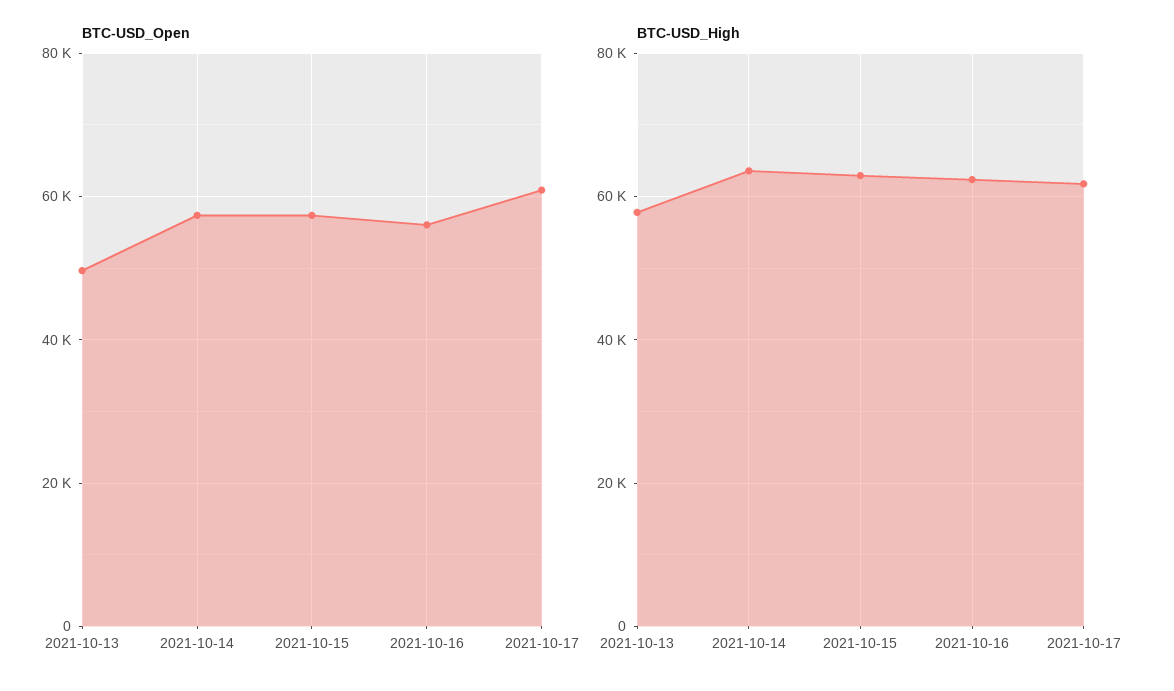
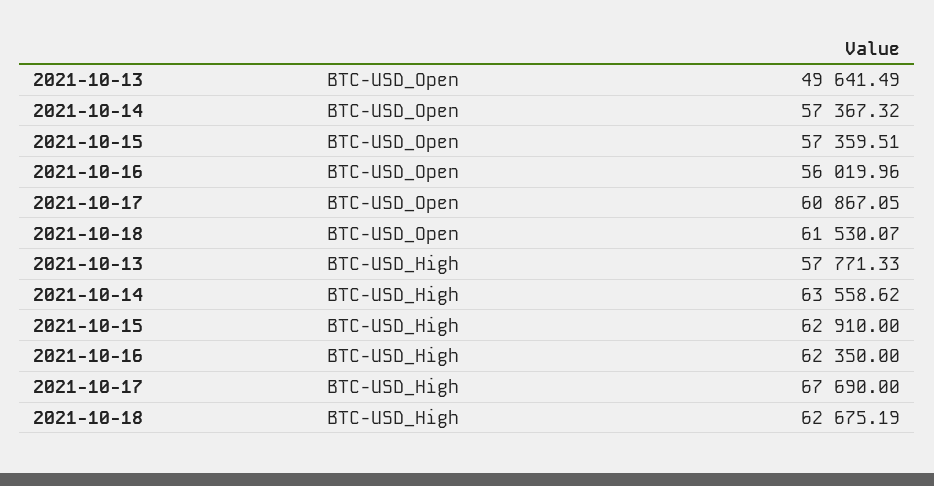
BTC-USD_High, 2021-10-17: 62000 -> 67690
BTC-USD_Open, 2021-10-18: none -> 61530.07
BTC-USD_High, 2021-10-18: none -> 62675.19

